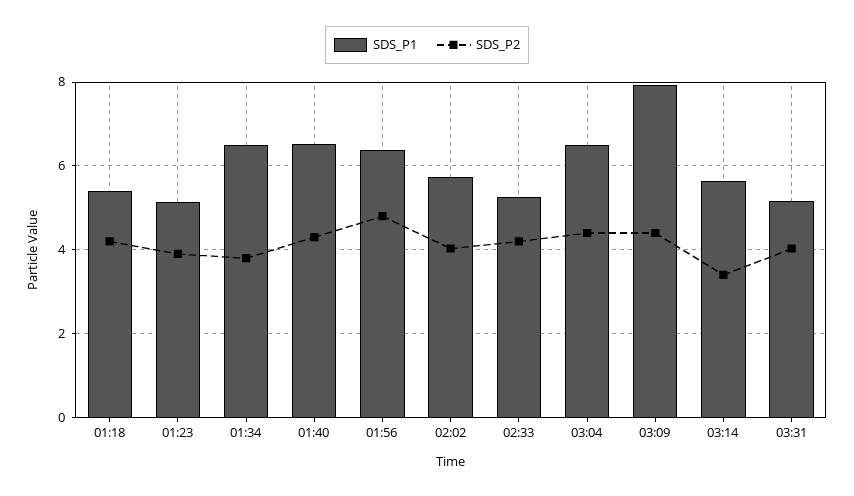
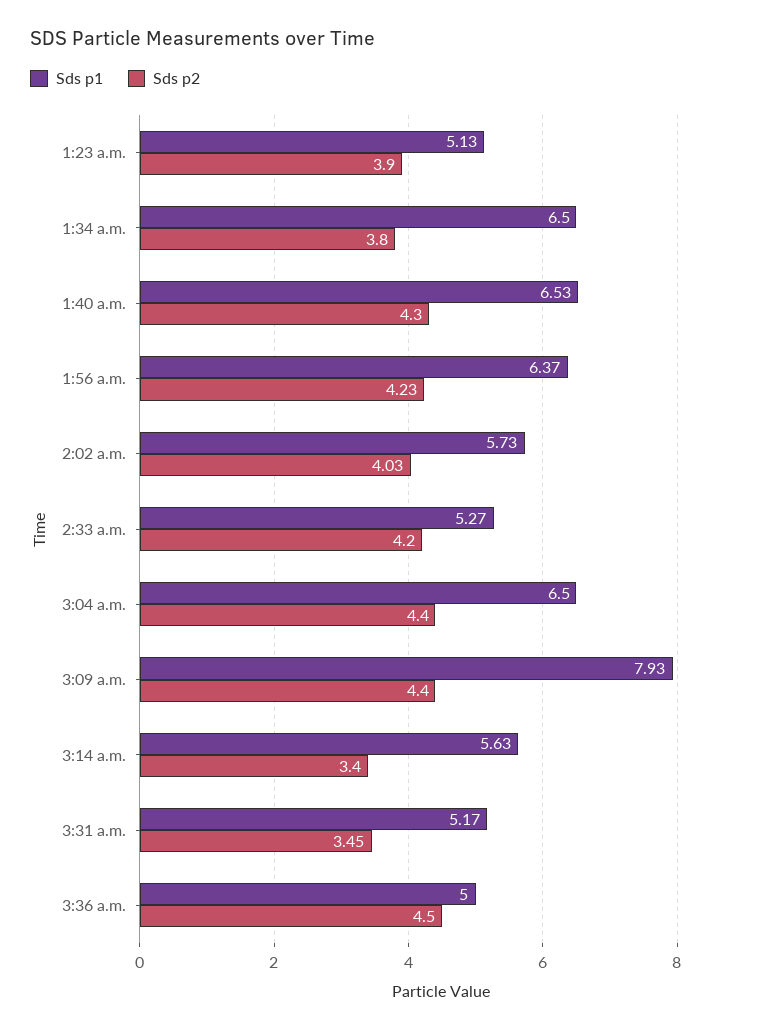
SDS_P1, 01:18: 5.4 -> none
SDS_P2, 01:18: 4.2 -> none
SDS_P2, 01:56: 4.8 -> 4.23
SDS_P2, 03:31: 4 -> 3.45
SDS_P1, 3:36 a.m.: none -> 5
SDS_P2, 3:36 a.m.: none -> 4.5

